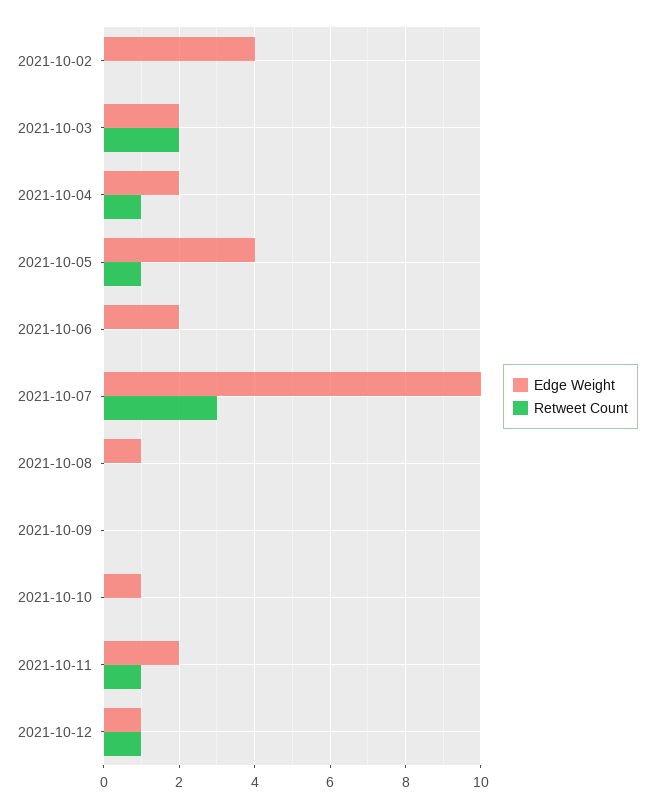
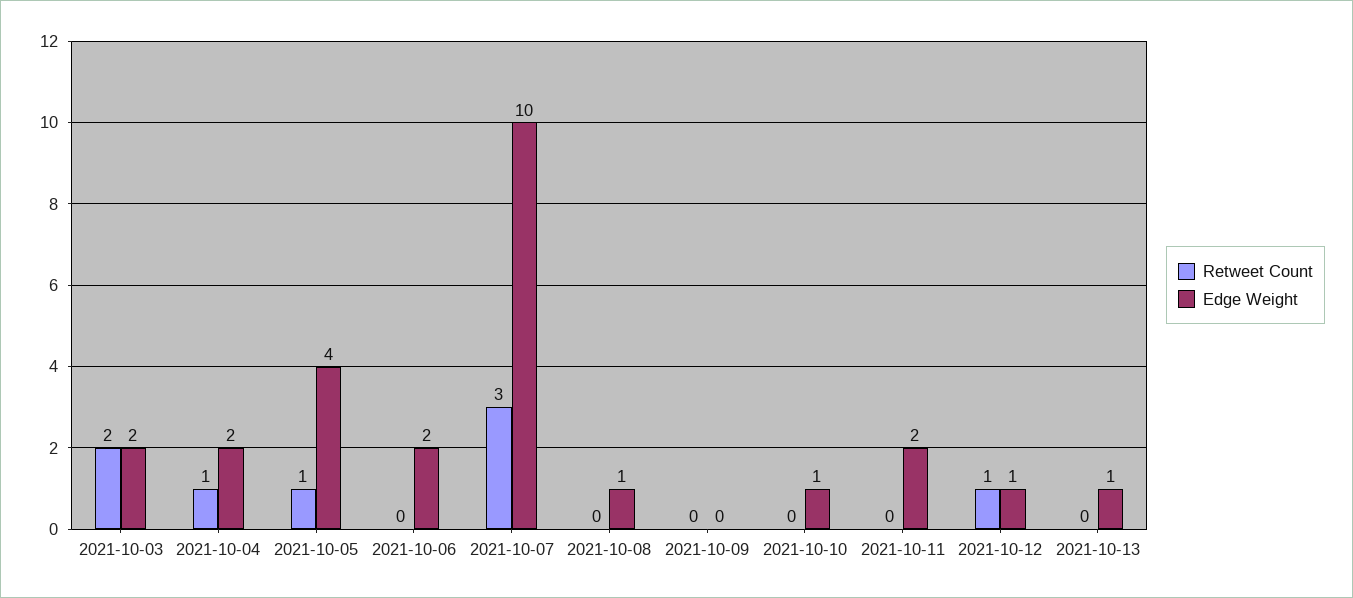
Edge Weight, 2021-10-02: 4 -> none
Retweet Count, 2021-10-02: 0 -> none
Retweet Count, 2021-10-11: 1 -> 0
Retweet Count, 2021-10-13: none -> 0
Edge Weight, 2021-10-13: none -> 1

